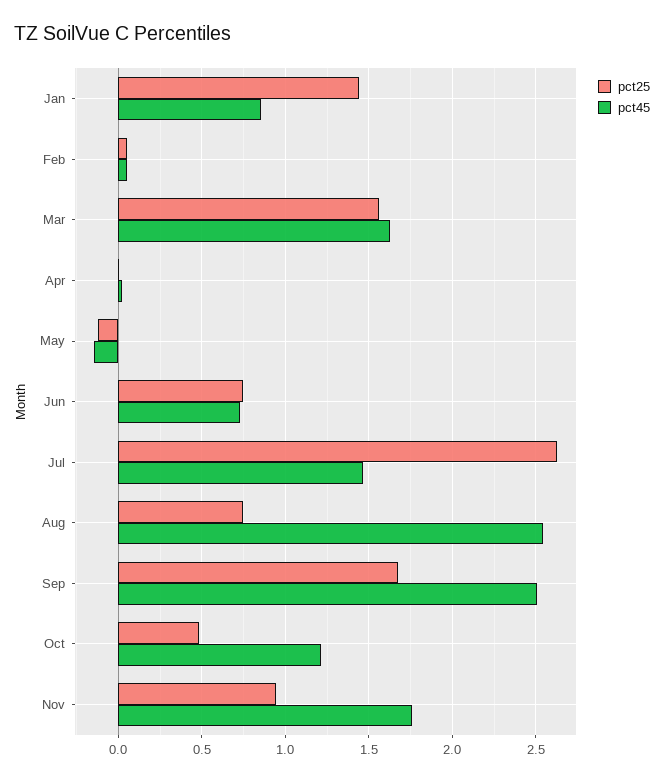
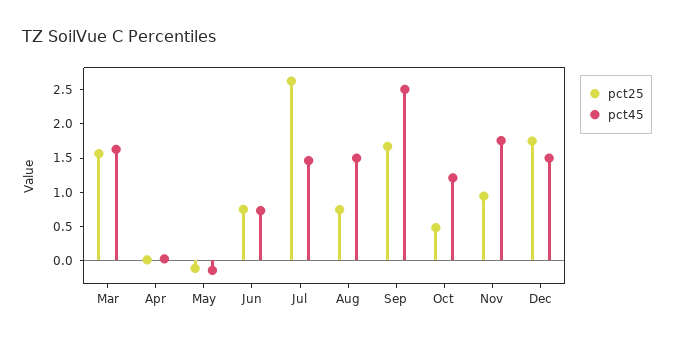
pct25, Jan: 1.45 -> none
pct45, Jan: 0.85 -> none
pct25, Feb: 0.05 -> none
pct45, Feb: 0.05 -> none
pct45, Aug: 2.55 -> 1.5
pct25, Dec: none -> 1.75
pct45, Dec: none -> 1.5

